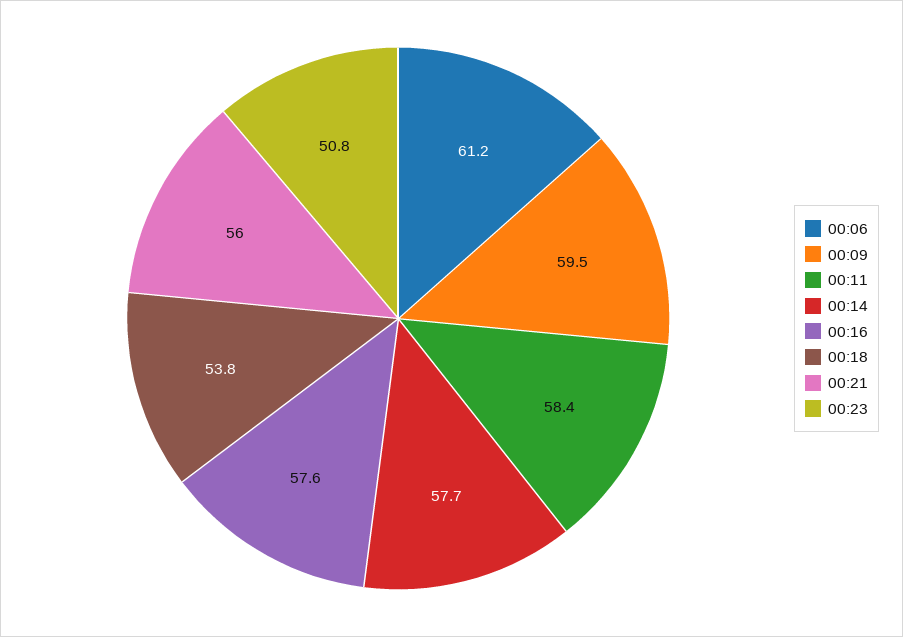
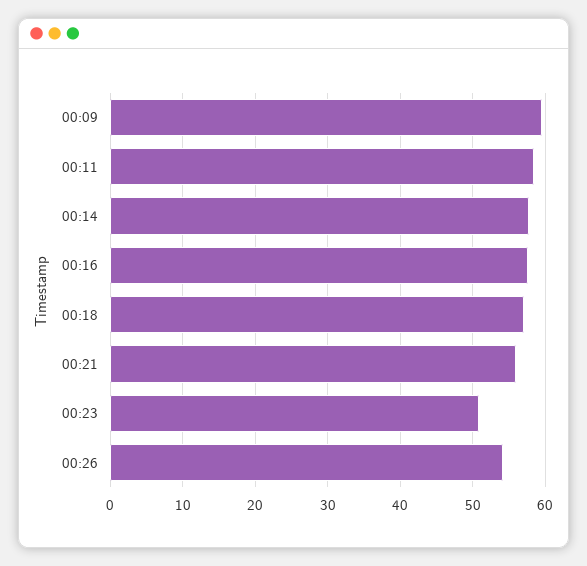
00:06: 61.2 -> none
00:18: 53.8 -> 57
00:26: none -> 54

